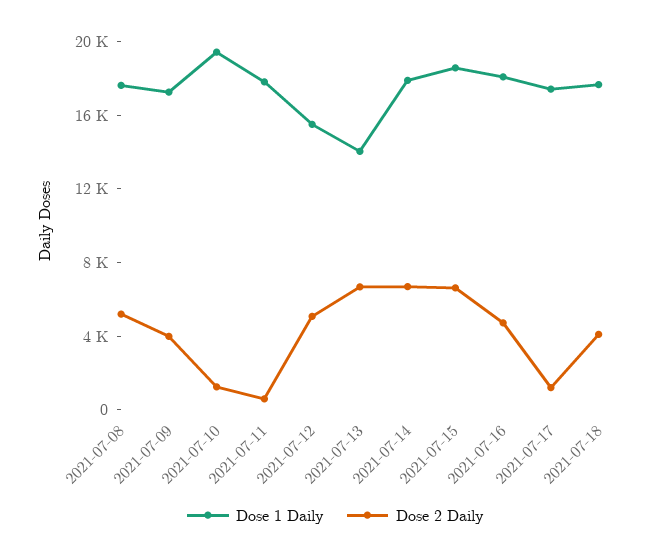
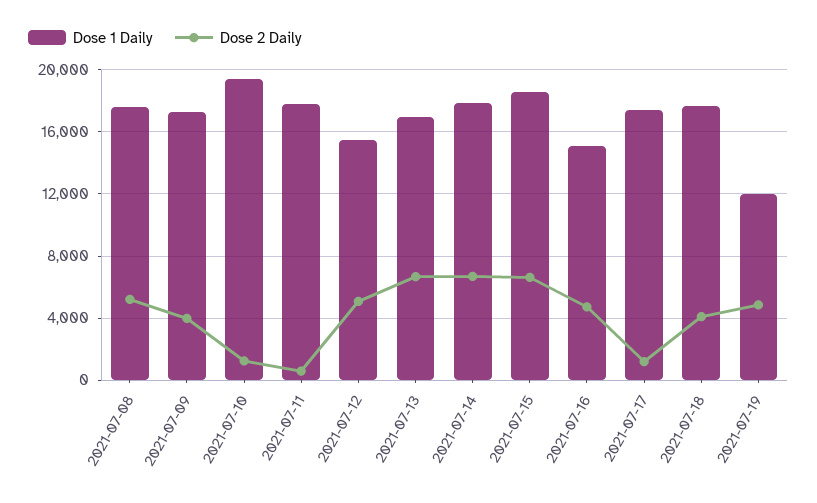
Dose 1 Daily, 2021-07-13: 14000 -> 17000
Dose 1 Daily, 2021-07-16: 18000 -> 15000
Dose 1 Daily, 2021-07-19: none -> 12000
Dose 2 Daily, 2021-07-19: none -> 5000

